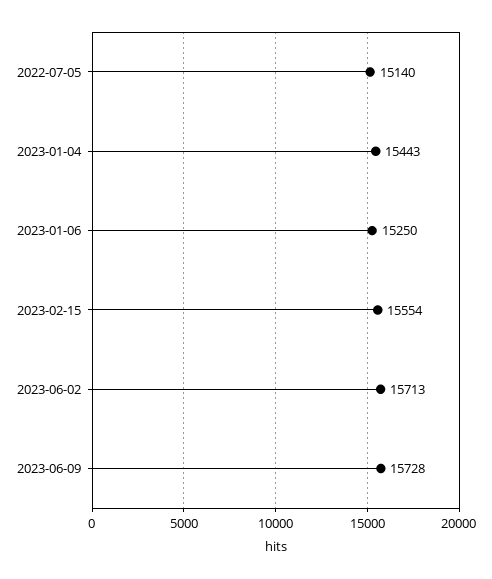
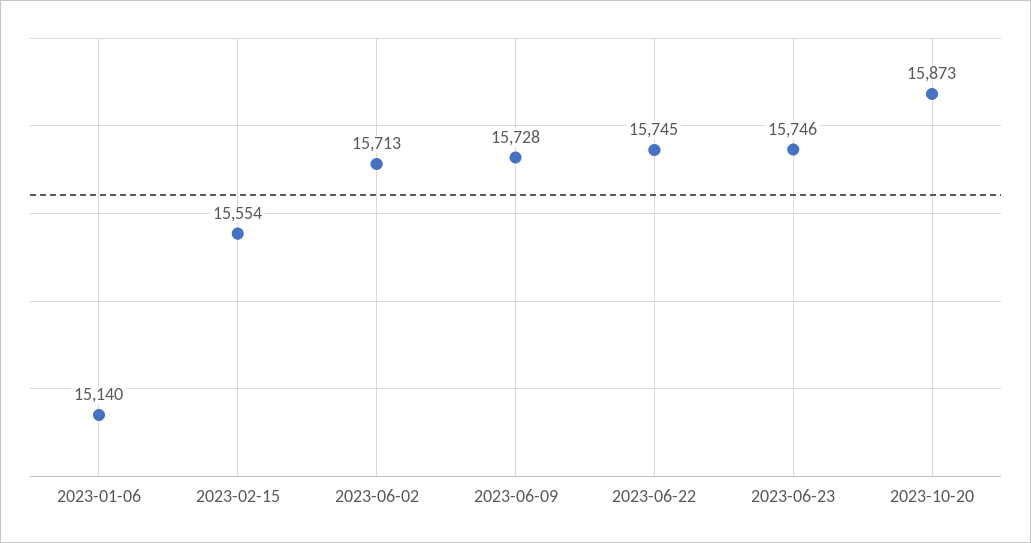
2022-07-05: 15140 -> none
2023-01-04: 15443 -> none
2023-01-06: 15250 -> 15140
2023-06-22: none -> 15745
2023-06-23: none -> 15746
2023-10-20: none -> 15873

